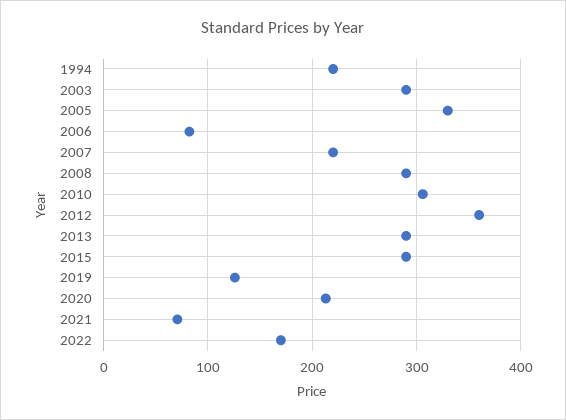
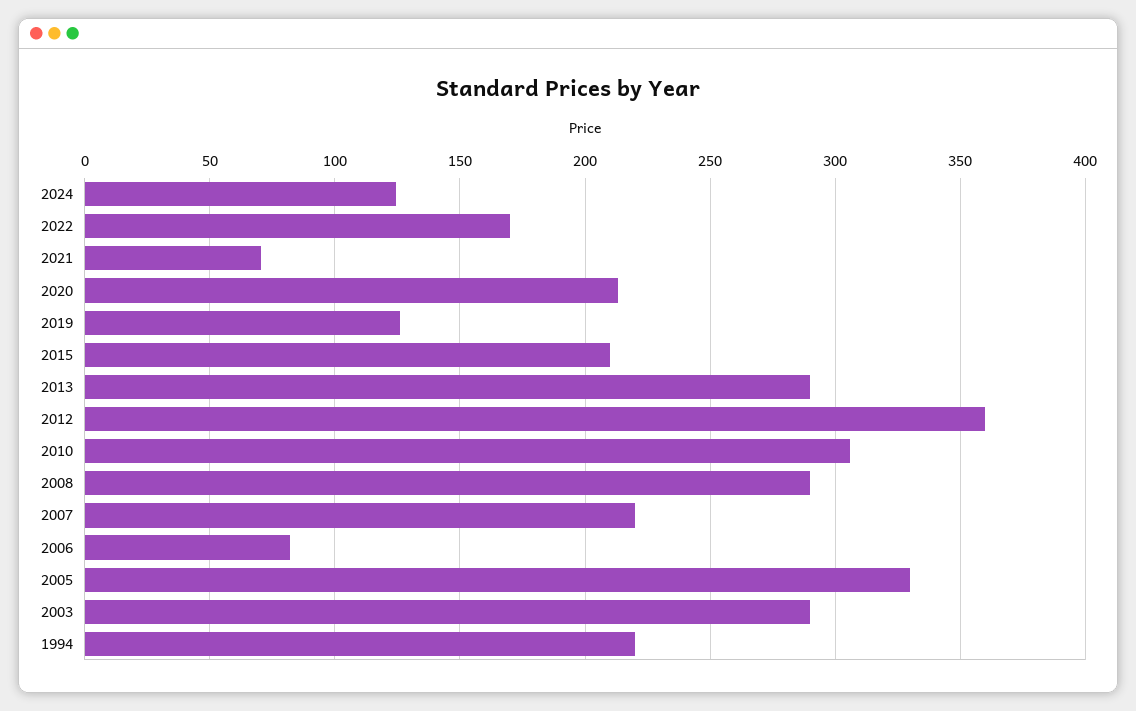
2015: 290 -> 210
2024: none -> 125

